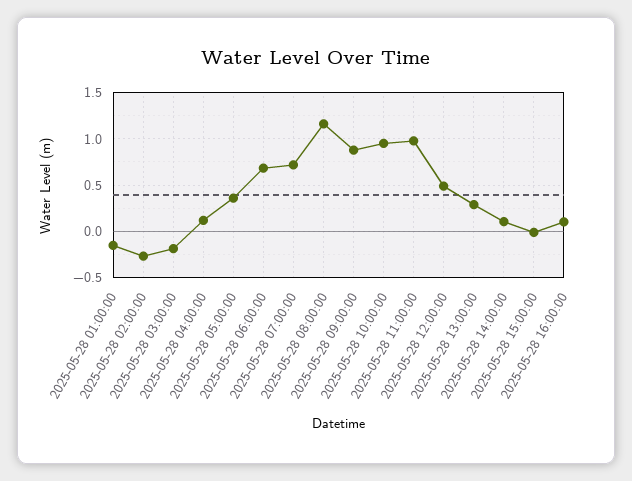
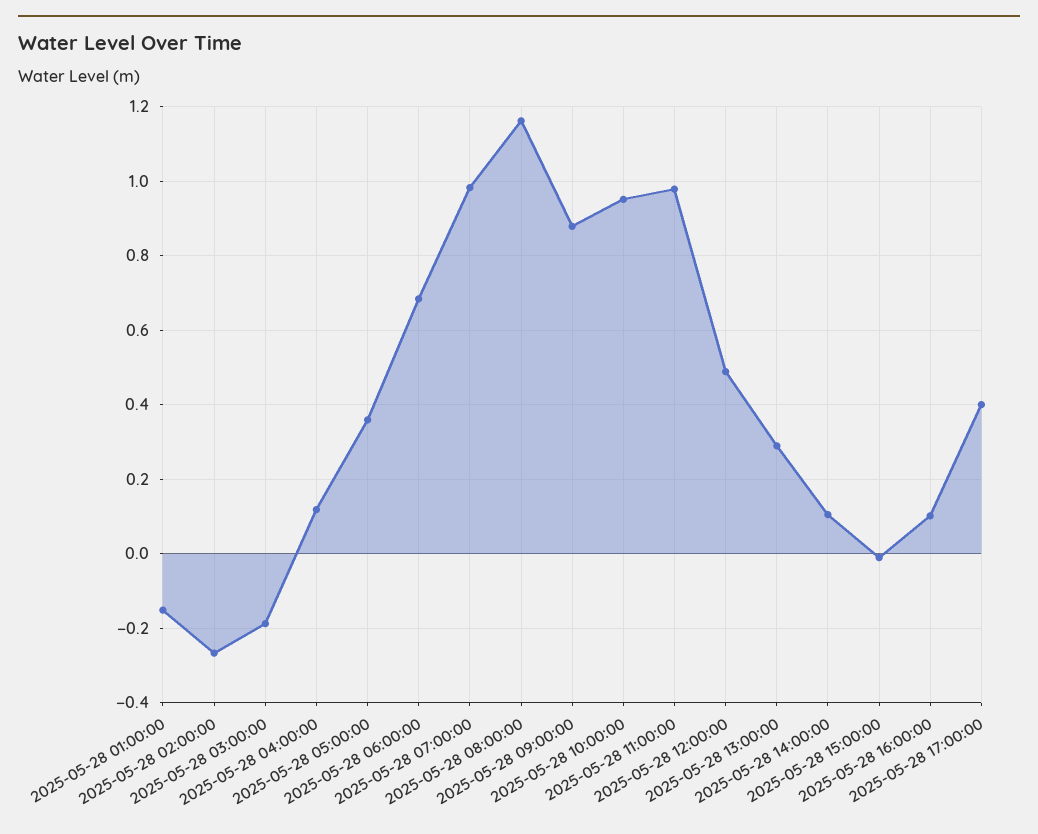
2025-05-28 07:00:00: 0.7 -> 0.98
2025-05-28 17:00:00: none -> 0.4

